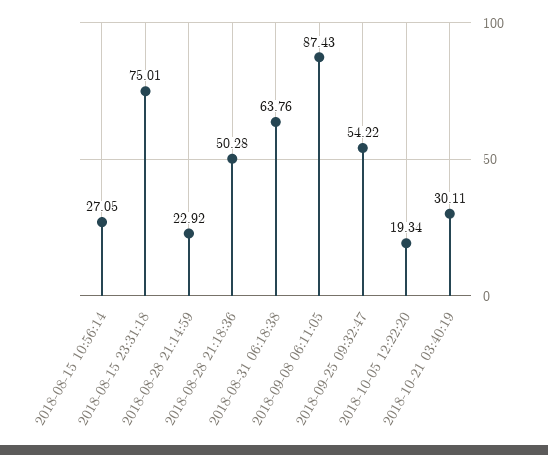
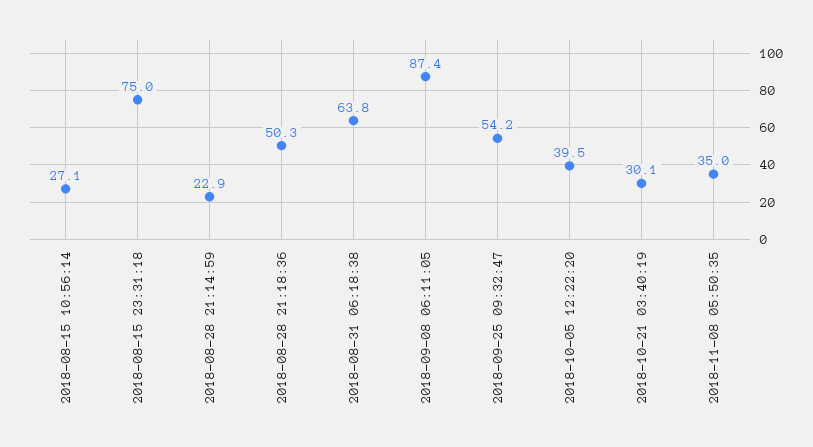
2018-10-05 12:22:20: 19.34 -> 39.5
2018-11-08 05:50:35: none -> 35

